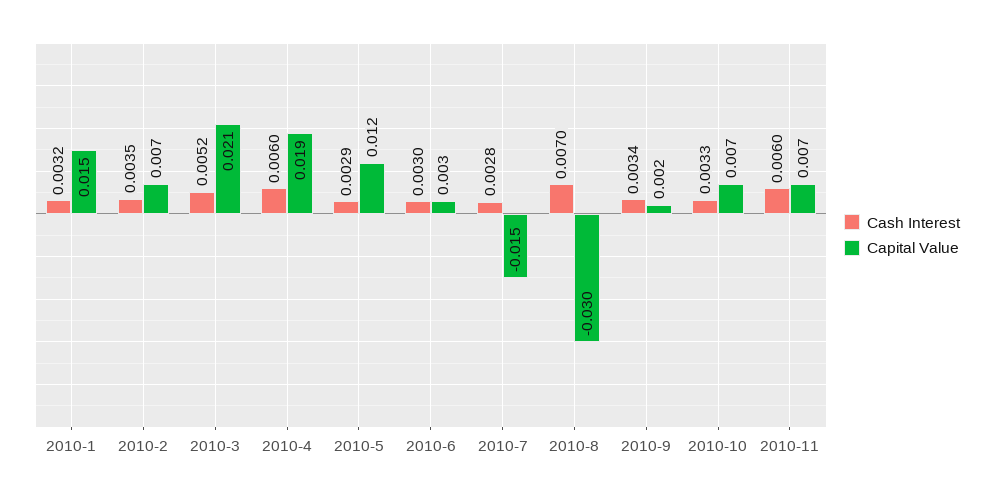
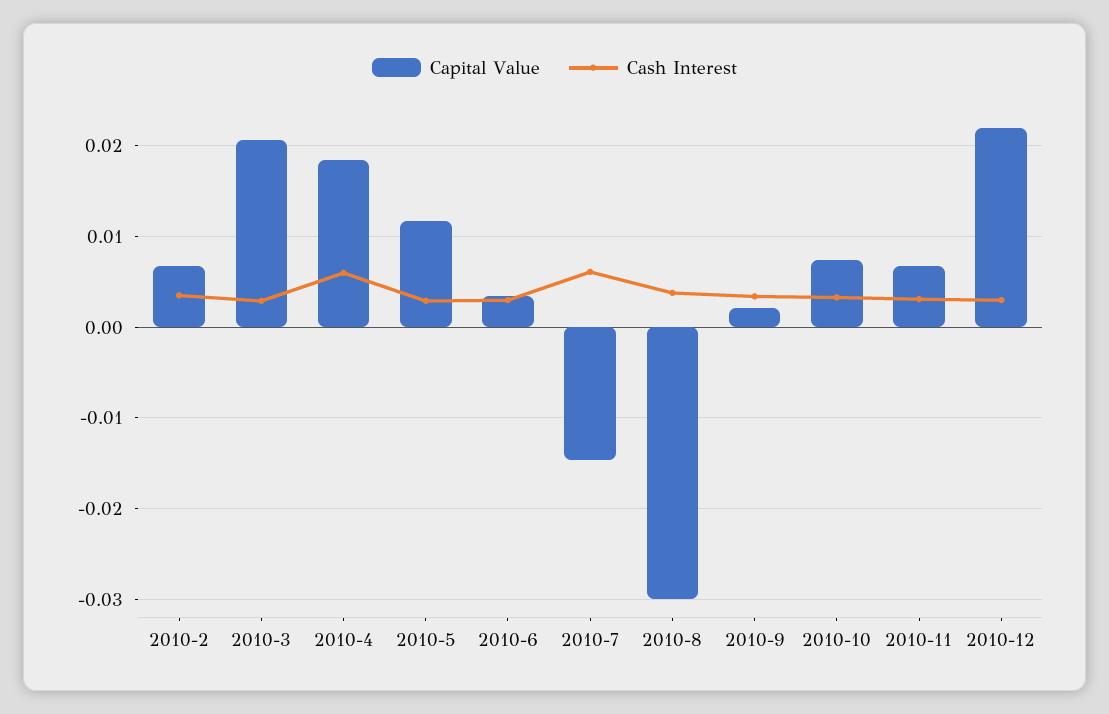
Cash Interest, 2010-1: 0.0032 -> none
Capital Value, 2010-1: 0.015 -> none
Cash Interest, 2010-3: 0.0052 -> 0.003
Cash Interest, 2010-7: 0.0028 -> 0.006
Cash Interest, 2010-8: 0.007 -> 0.004
Cash Interest, 2010-11: 0.006 -> 0.003
Capital Value, 2010-12: none -> 0.022
Cash Interest, 2010-12: none -> 0.003

